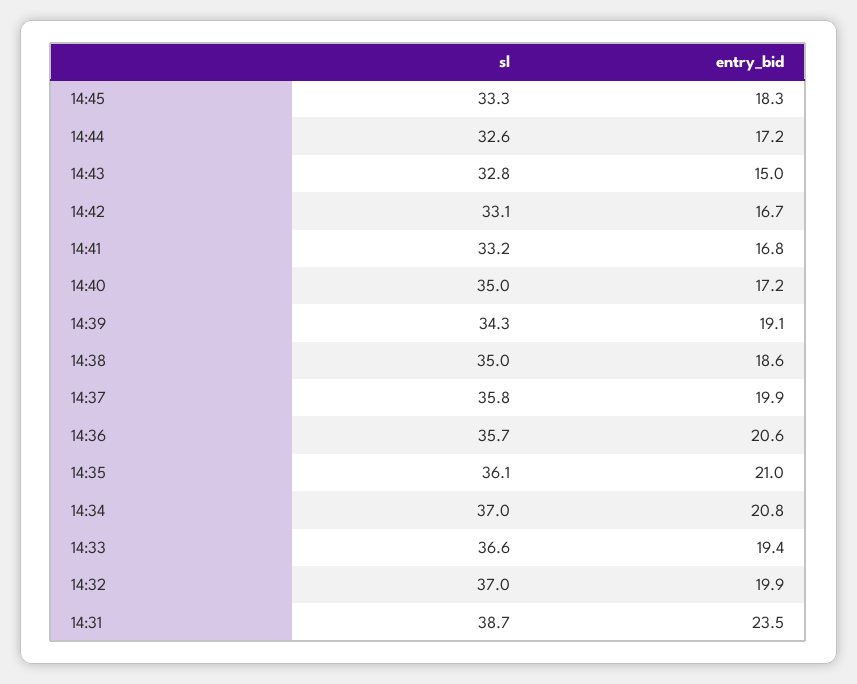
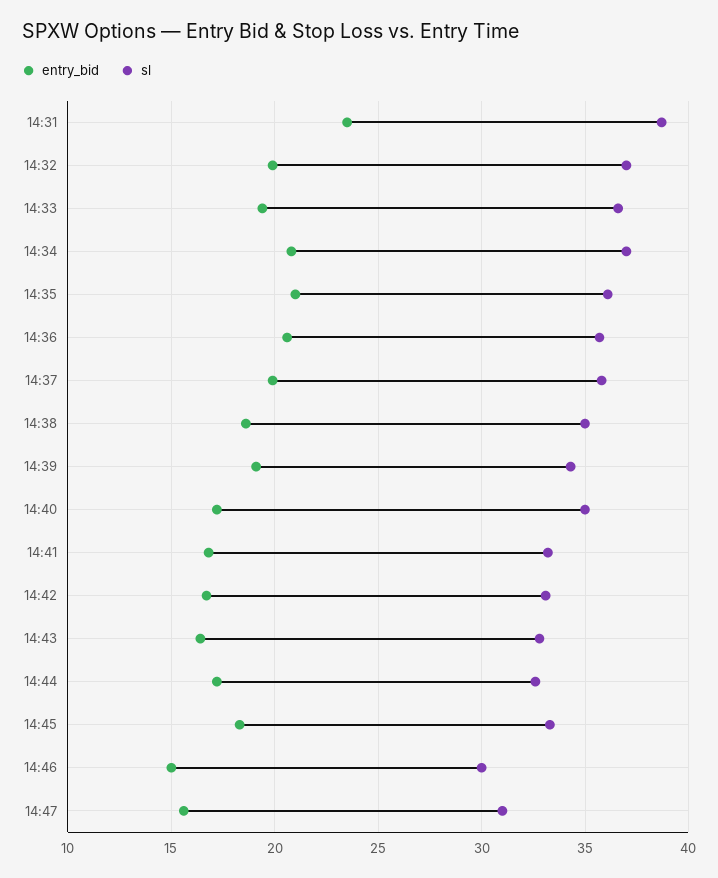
entry_bid, 14:43: 15 -> 16.5
entry_bid, 14:46: none -> 15
sl, 14:46: none -> 30
entry_bid, 14:47: none -> 15.5
sl, 14:47: none -> 31

